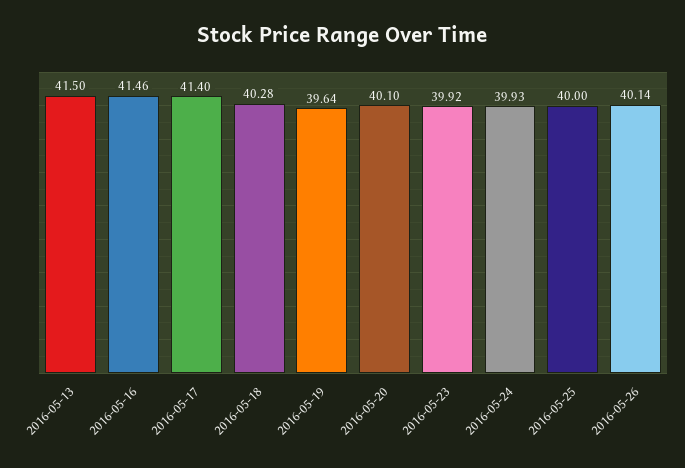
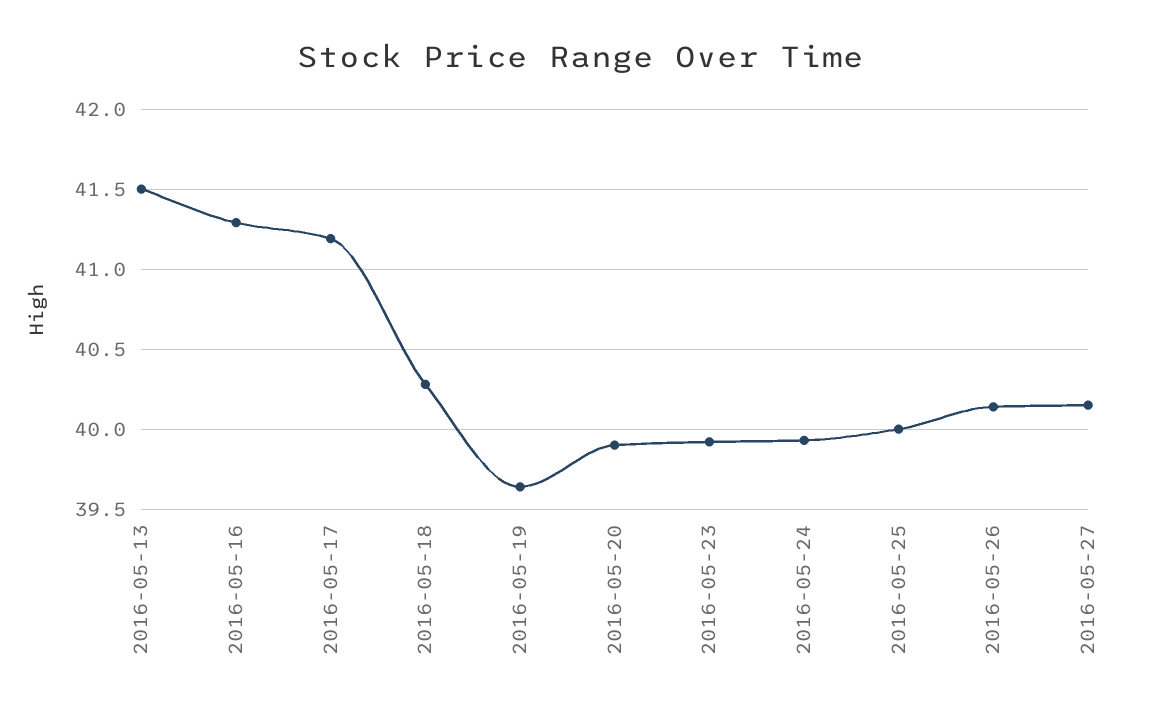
2016-05-16: 41.46 -> 41.3
2016-05-17: 41.4 -> 41.2
2016-05-20: 40.1 -> 39.9
2016-05-27: none -> 40.15

